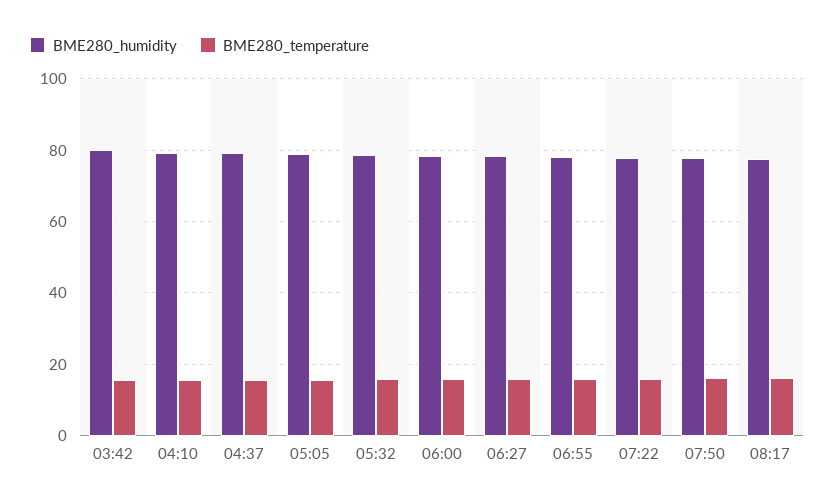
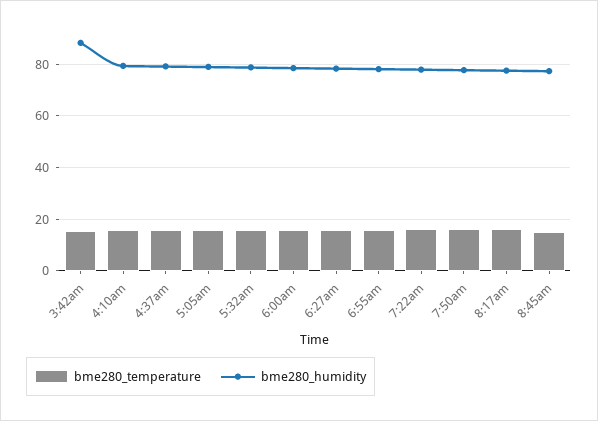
BME280_humidity, 03:42: 80 -> 87.5
BME280_temperature, 8:45am: none -> 15
BME280_humidity, 8:45am: none -> 77.5

